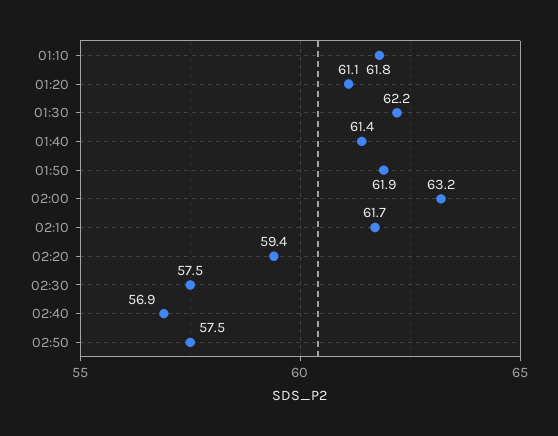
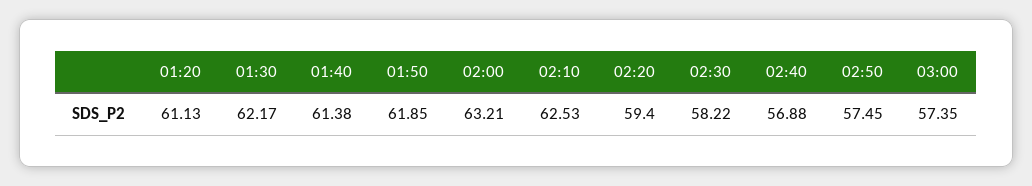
01:10: 61.8 -> none
02:10: 61.7 -> 62.53
02:30: 57.5 -> 58.22
03:00: none -> 57.35

